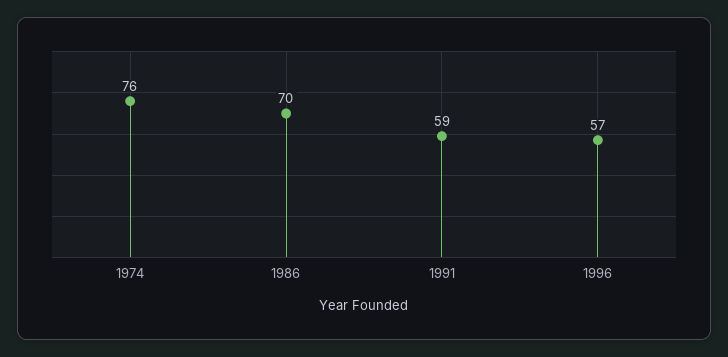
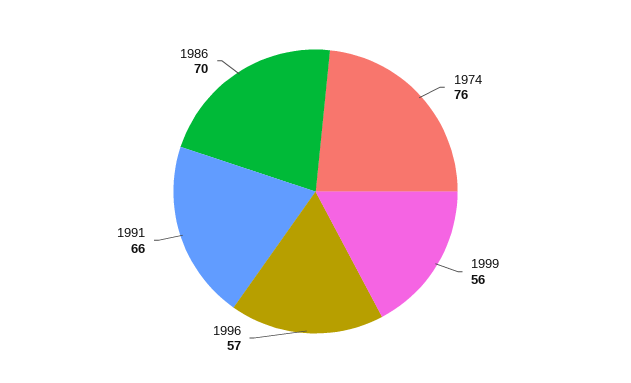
1991: 59 -> 66
1999: none -> 56

